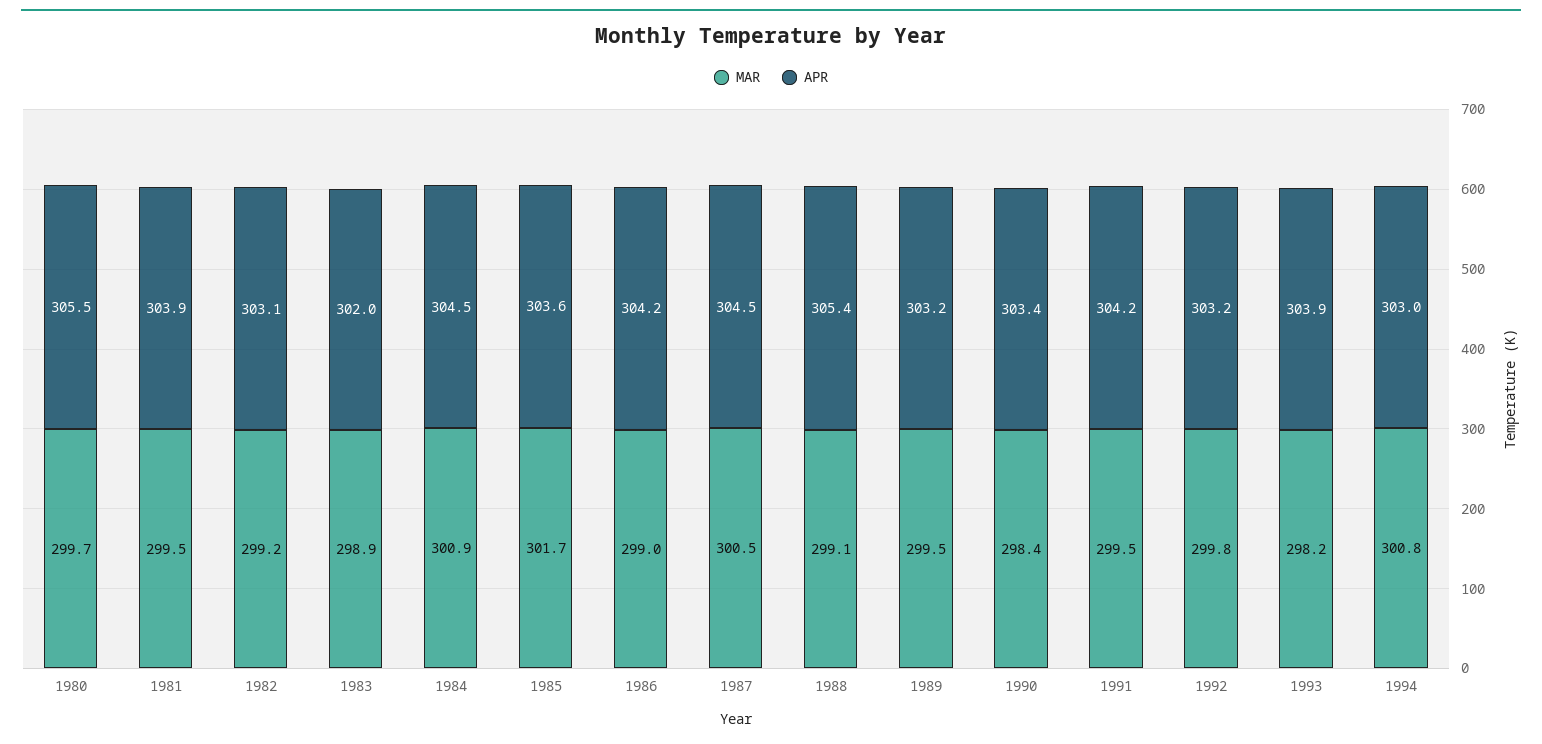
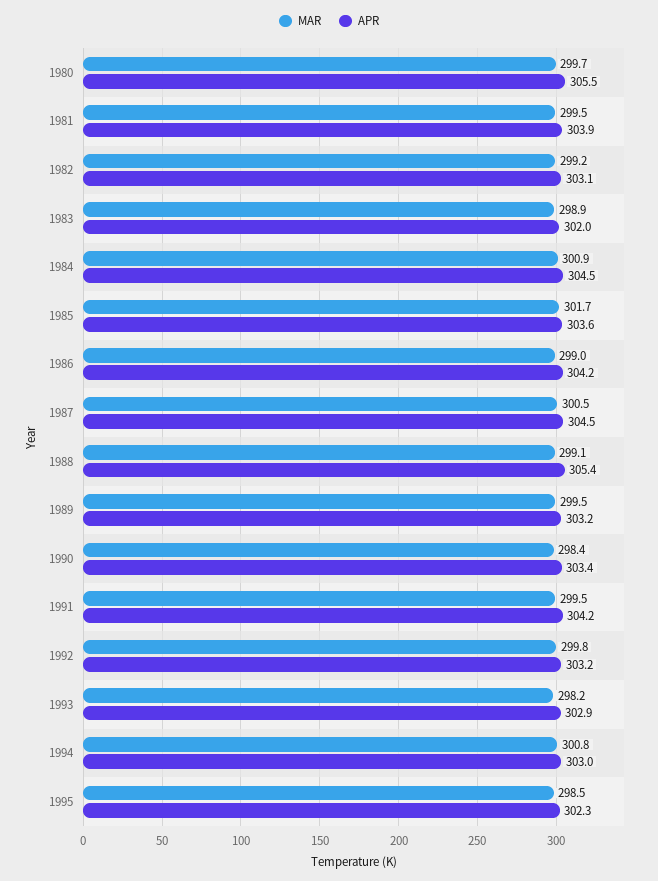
APR, 1993: 303.9 -> 302.9
MAR, 1995: none -> 298.5
APR, 1995: none -> 302.3

